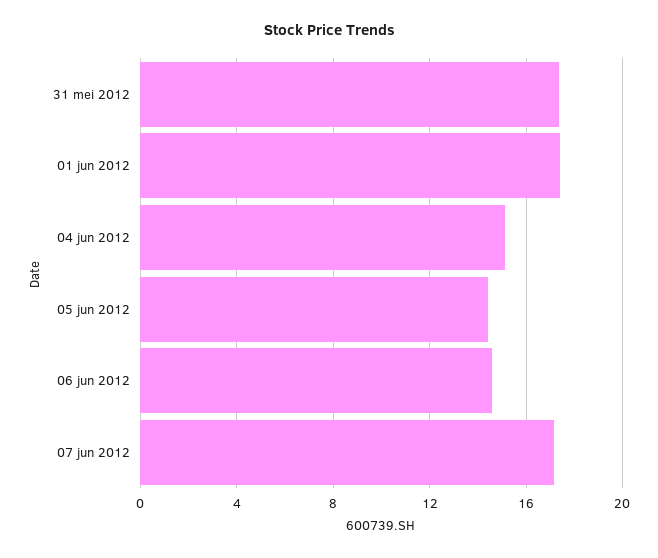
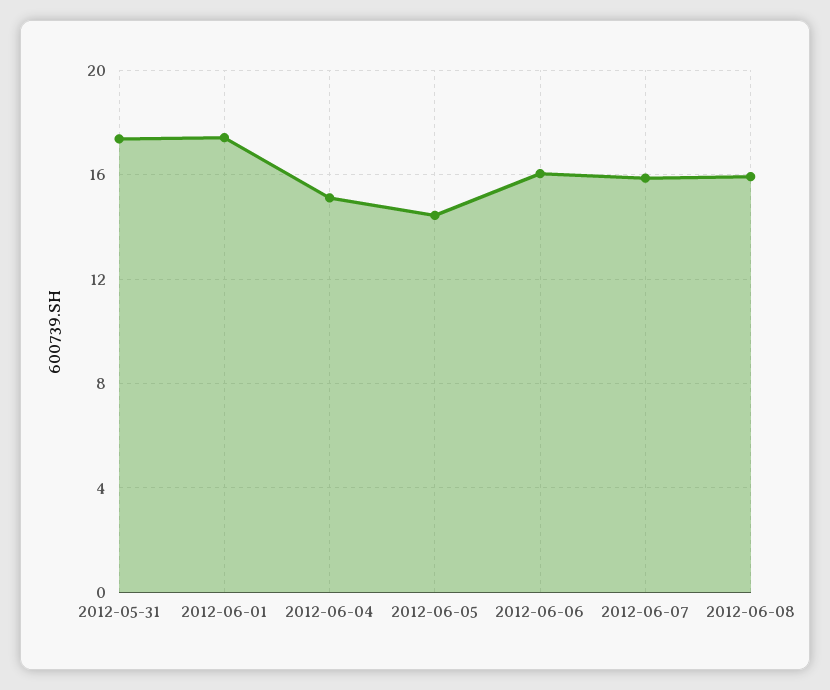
06 jun 2012: 14.5 -> 16
07 jun 2012: 17 -> 16
2012-06-08: none -> 16

